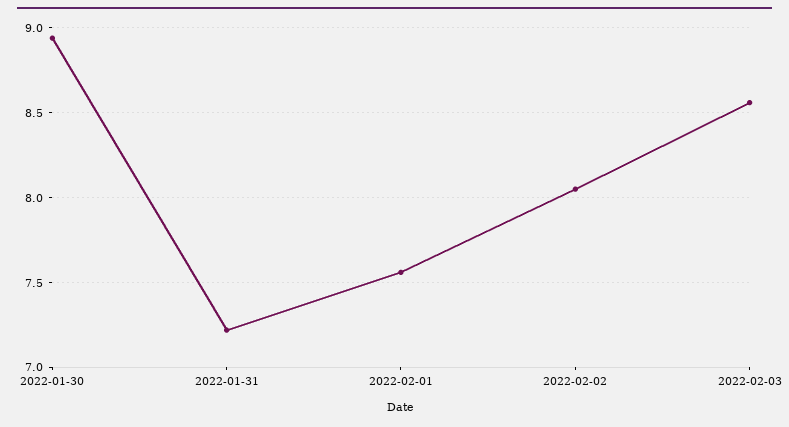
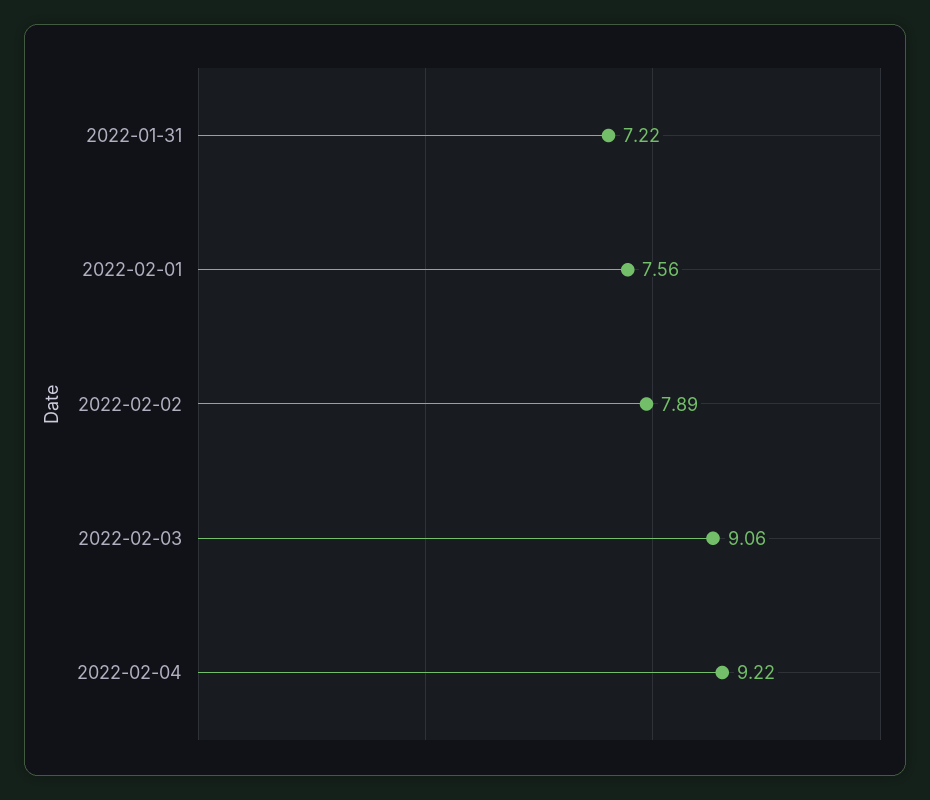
2022-01-30: 8.95 -> none
2022-02-02: 8.05 -> 7.89
2022-02-03: 8.55 -> 9.06
2022-02-04: none -> 9.22

